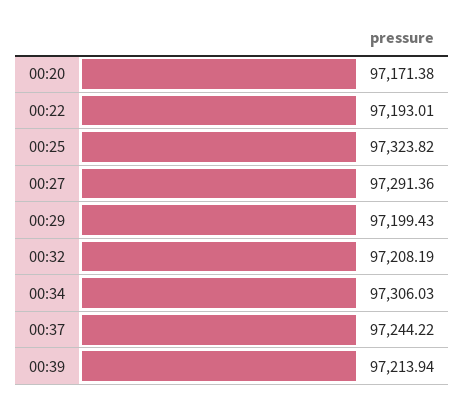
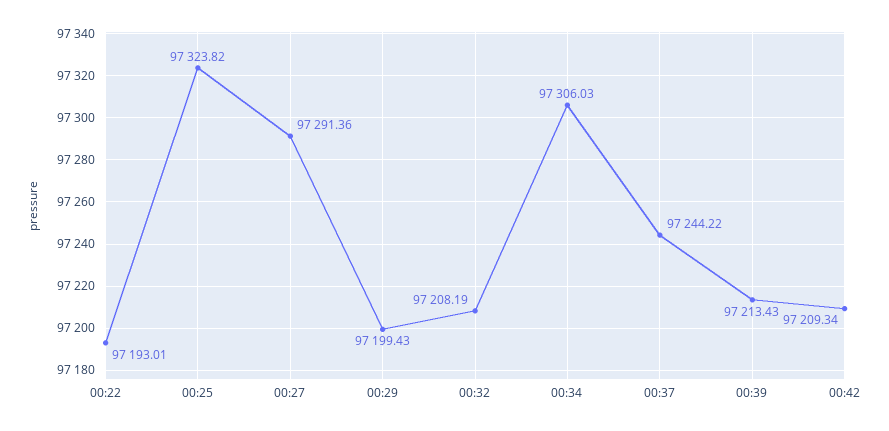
00:20: 97171.38 -> none
00:39: 97213.94 -> 97213.43
00:42: none -> 97209.34

